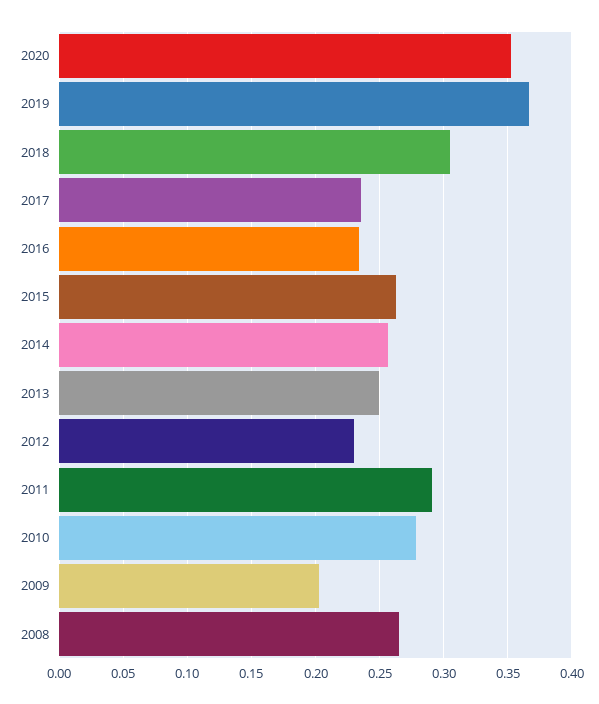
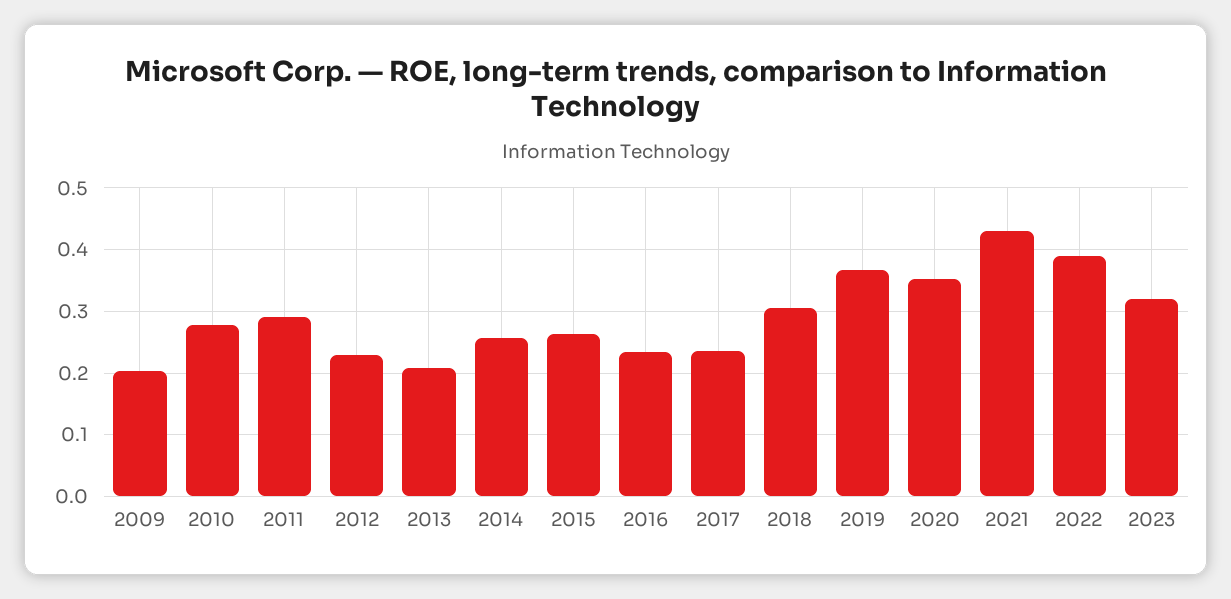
2013: 0.25 -> 0.21
2008: 0.265 -> none
2021: none -> 0.43
2022: none -> 0.39
2023: none -> 0.32

